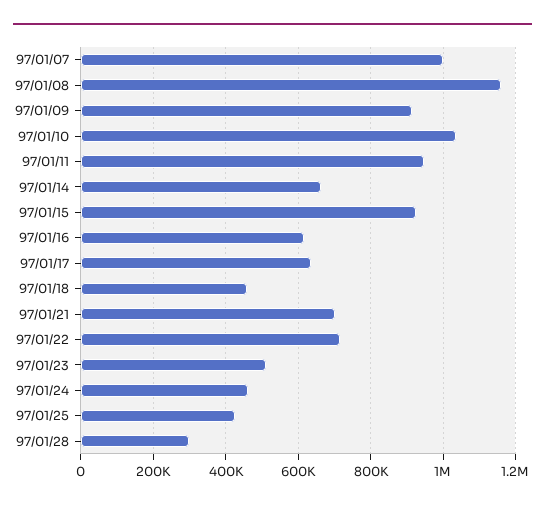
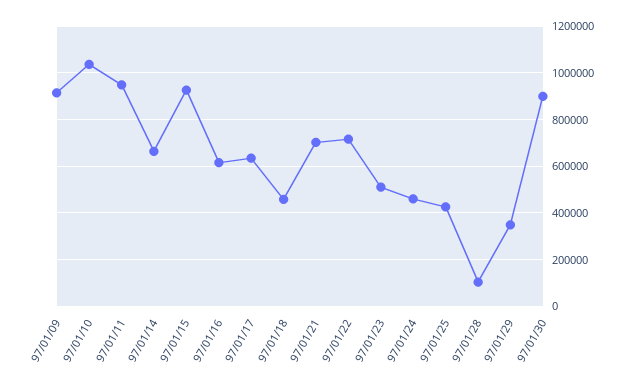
97/01/07: 1000000 -> none
97/01/08: 1160000 -> none
97/01/28: 300000 -> 100000
97/01/29: none -> 350000
97/01/30: none -> 900000

